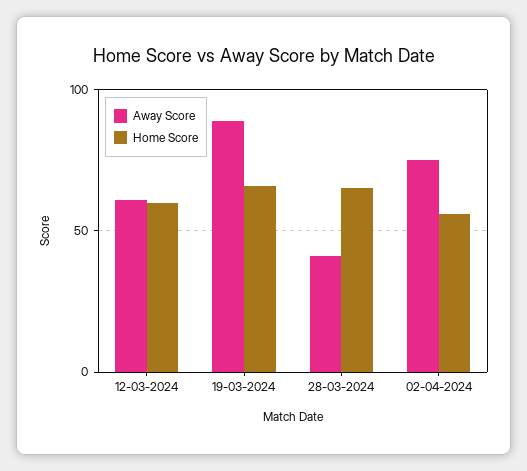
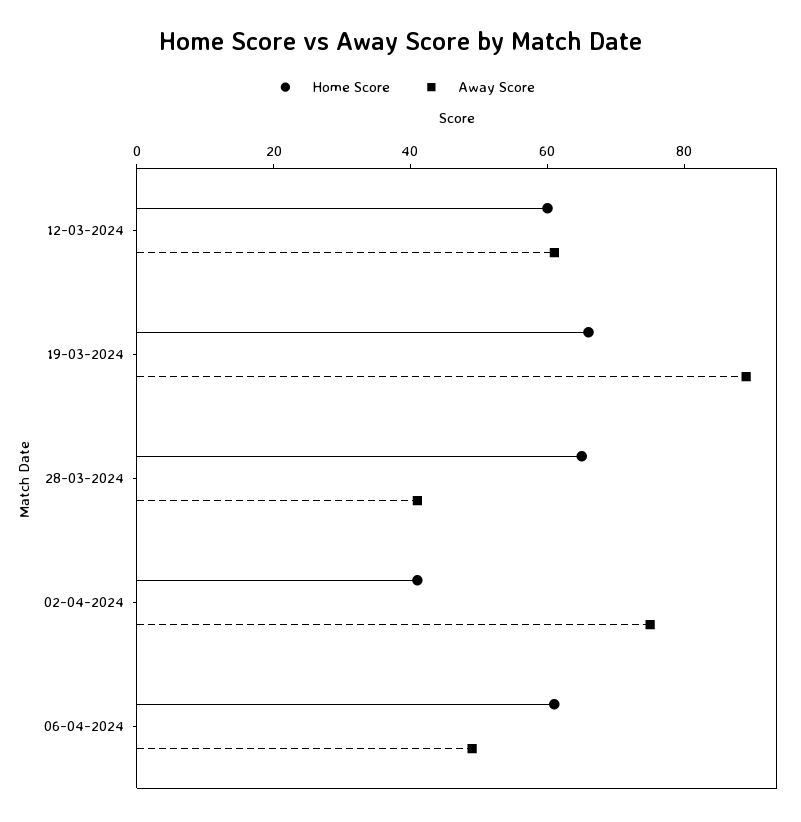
Home Score, 02-04-2024: 55 -> 40
Home Score, 06-04-2024: none -> 60
Away Score, 06-04-2024: none -> 50

